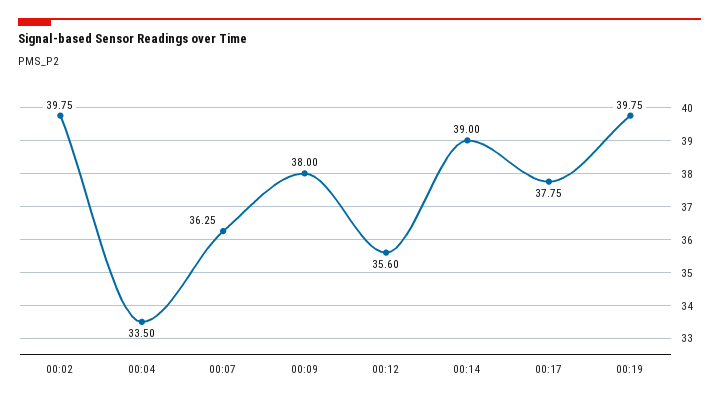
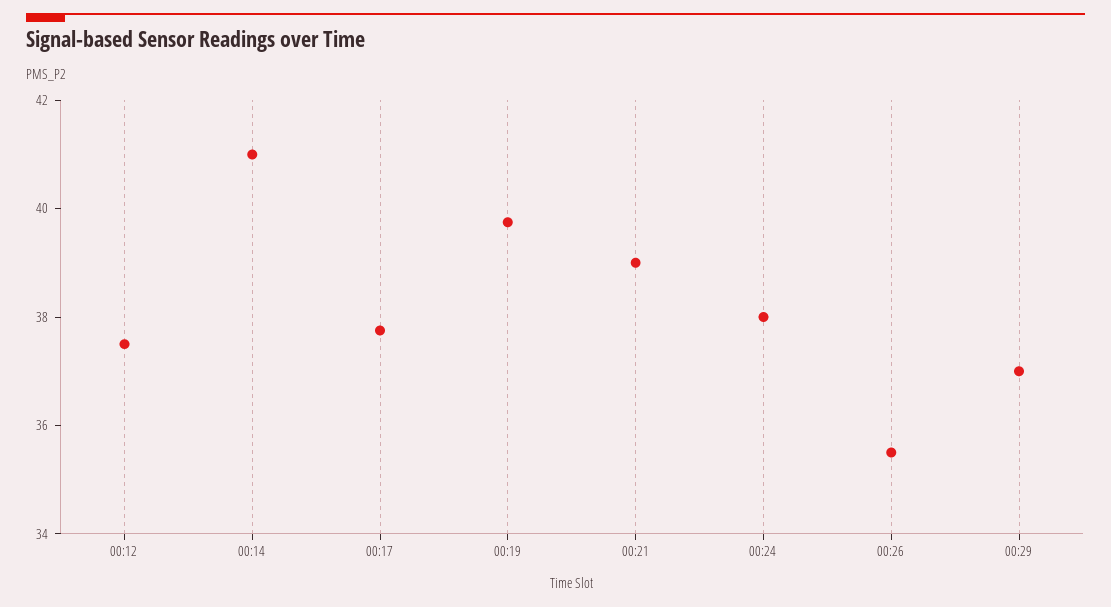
00:02: 39.75 -> none
00:04: 33.5 -> none
00:07: 36.25 -> none
00:09: 38 -> none
00:12: 35.6 -> 37.5
00:14: 39 -> 41
00:21: none -> 39
00:24: none -> 38
00:26: none -> 35.5
00:29: none -> 37

